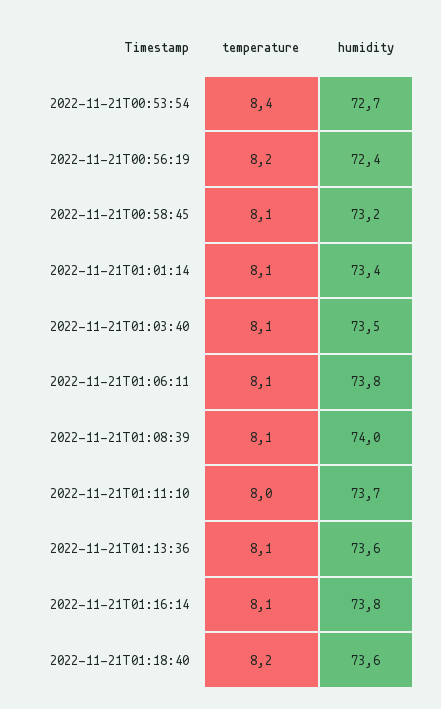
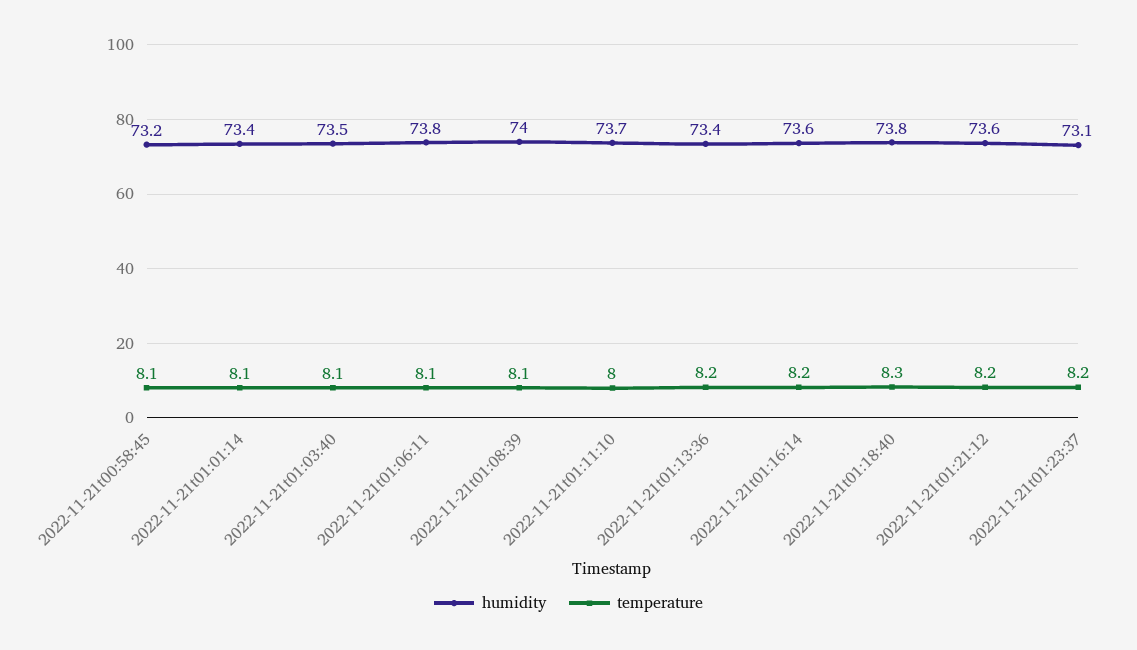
temperature, 2022-11-21T00:53:54: 8.4 -> none
humidity, 2022-11-21T00:53:54: 72.7 -> none
temperature, 2022-11-21T00:56:19: 8.2 -> none
humidity, 2022-11-21T00:56:19: 72.4 -> none
temperature, 2022-11-21T01:13:36: 8.1 -> 8.2
humidity, 2022-11-21T01:13:36: 73.6 -> 73.4
temperature, 2022-11-21T01:16:14: 8.1 -> 8.2
humidity, 2022-11-21T01:16:14: 73.8 -> 73.6
temperature, 2022-11-21T01:18:40: 8.2 -> 8.3
humidity, 2022-11-21T01:18:40: 73.6 -> 73.8
humidity, 2022-11-21t01:21:12: none -> 73.6
temperature, 2022-11-21t01:21:12: none -> 8.2
humidity, 2022-11-21t01:23:37: none -> 73.1
temperature, 2022-11-21t01:23:37: none -> 8.2

